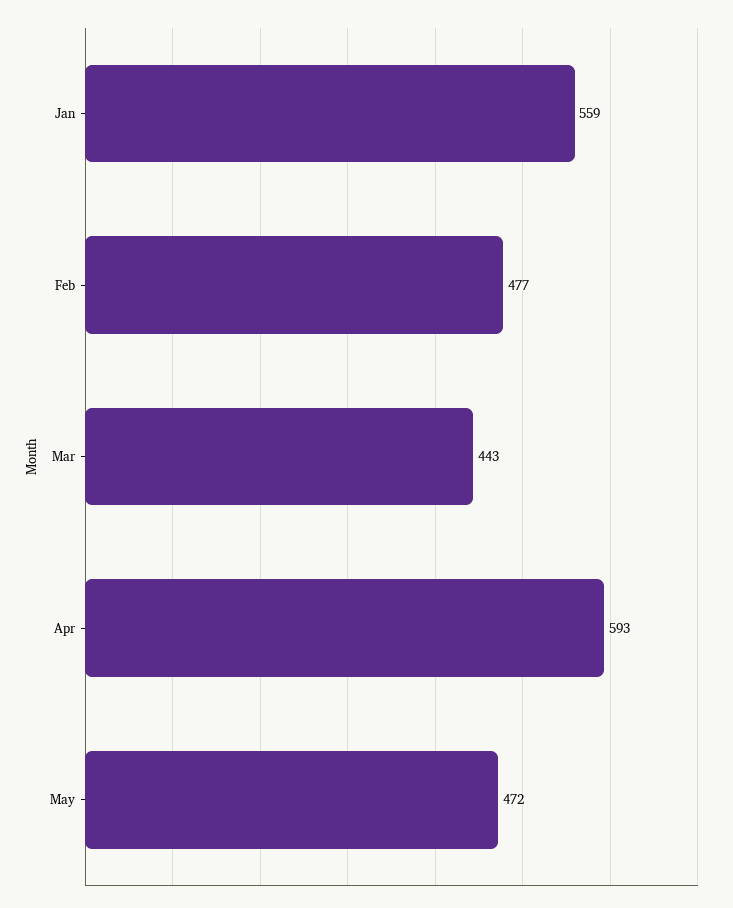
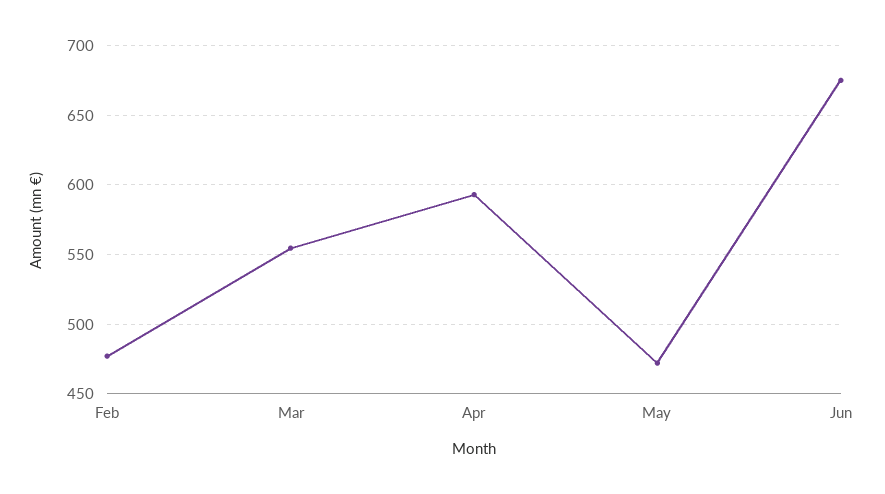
Jan: 559 -> none
Mar: 443 -> 555
Jun: none -> 675

